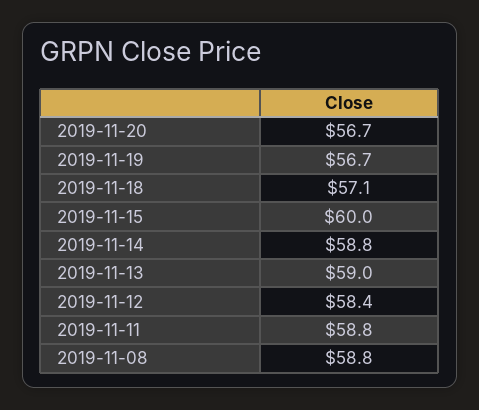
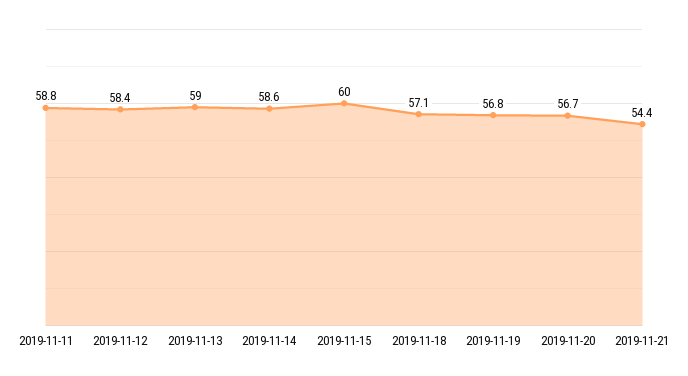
2019-11-19: 56.7 -> 56.8
2019-11-14: 58.8 -> 58.6
2019-11-08: 58.8 -> none
2019-11-21: none -> 54.4

